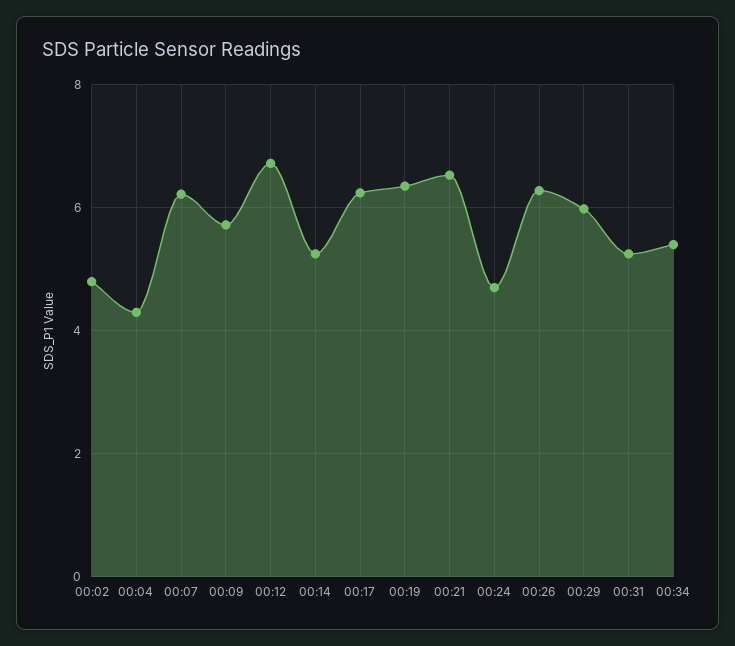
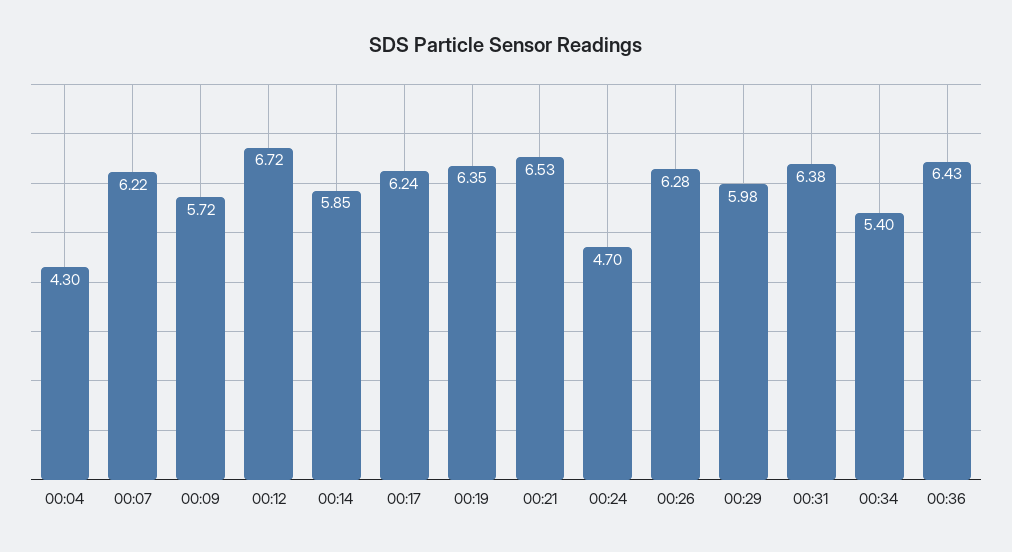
00:02: 4.8 -> none
00:14: 5.2 -> 5.85
00:31: 5.2 -> 6.38
00:36: none -> 6.43

